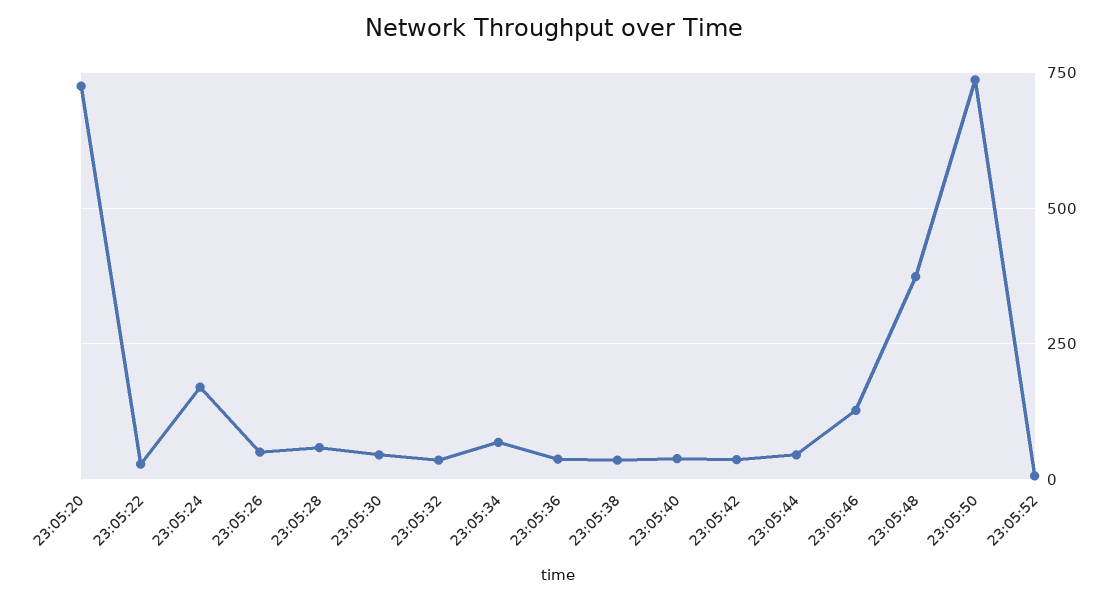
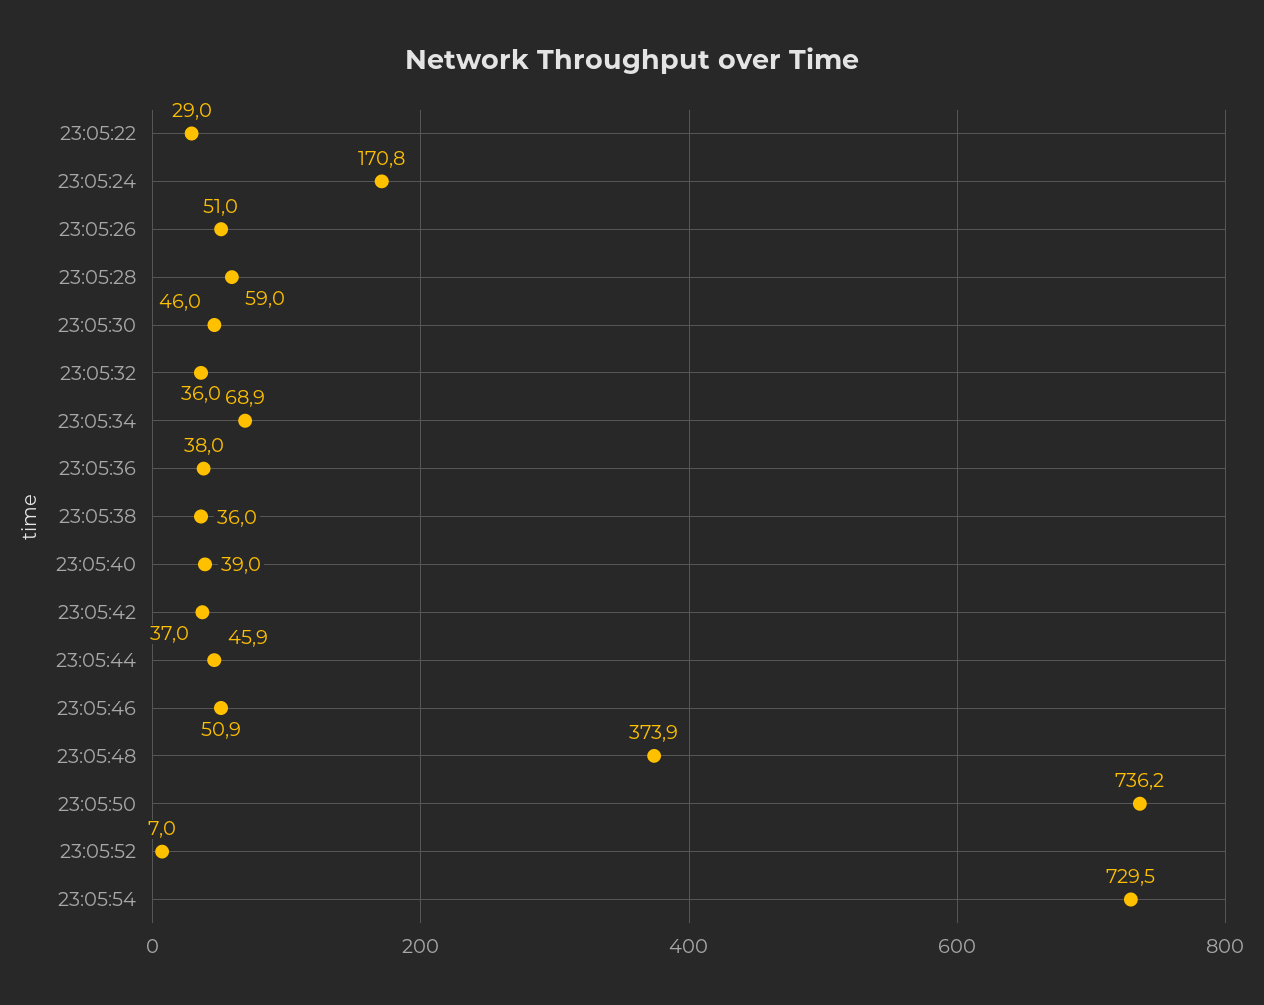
23:05:20: 725 -> none
23:05:46: 125 -> 50.9
23:05:54: none -> 729.5

